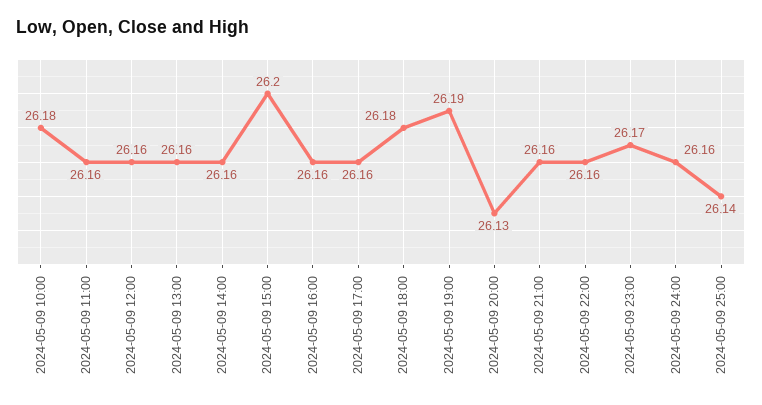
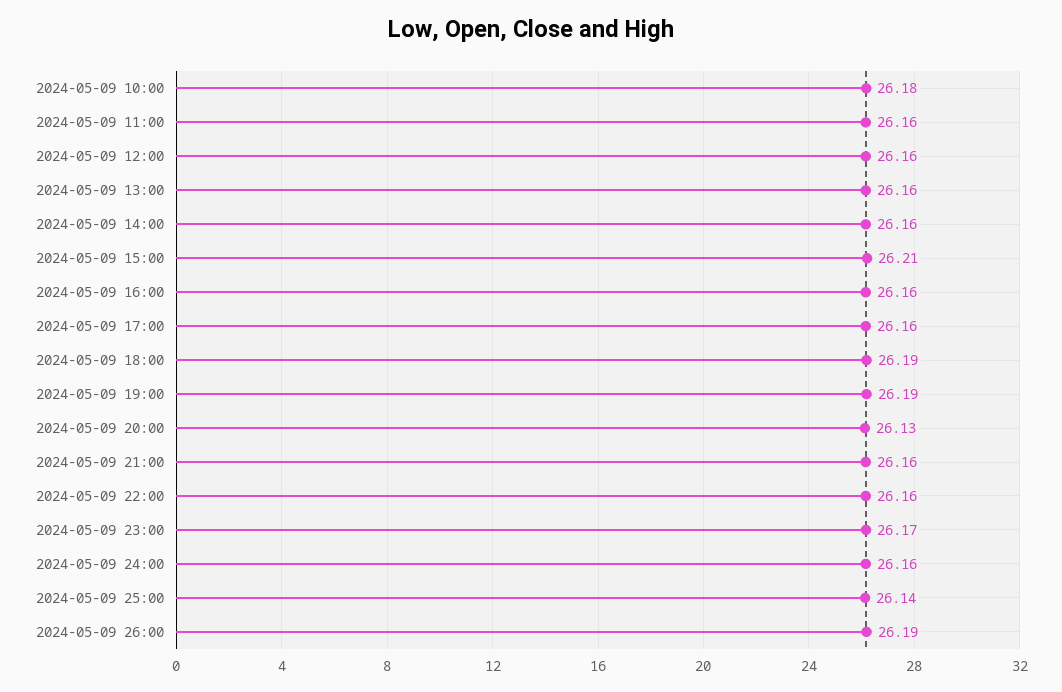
2024-05-09 15:00: 26.2 -> 26.21
2024-05-09 18:00: 26.18 -> 26.19
2024-05-09 26:00: none -> 26.19

